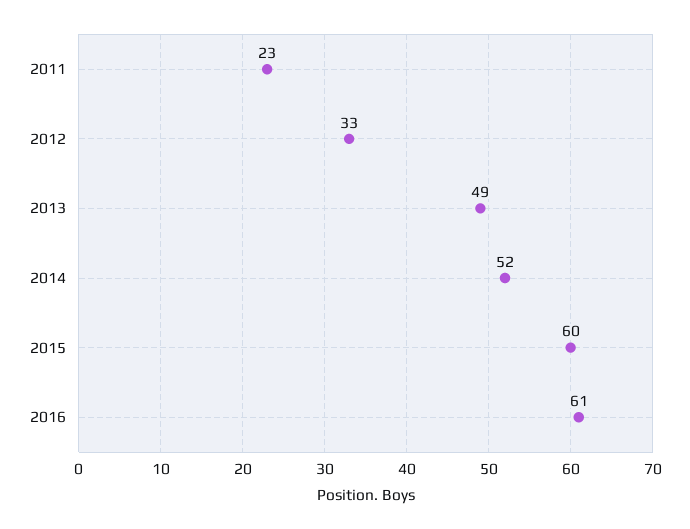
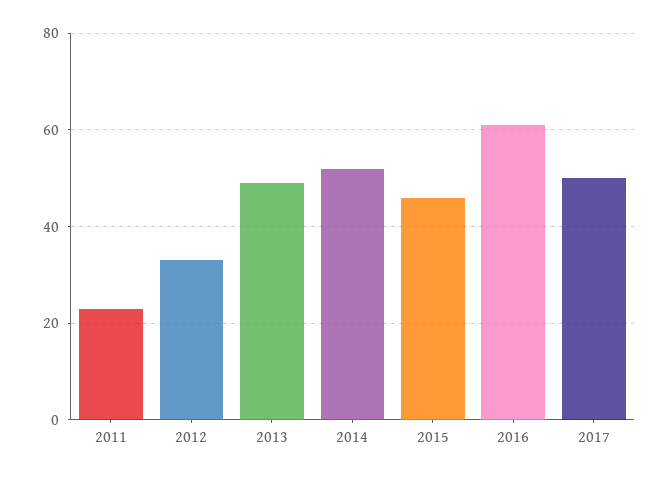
2015: 60 -> 45
2017: none -> 50

